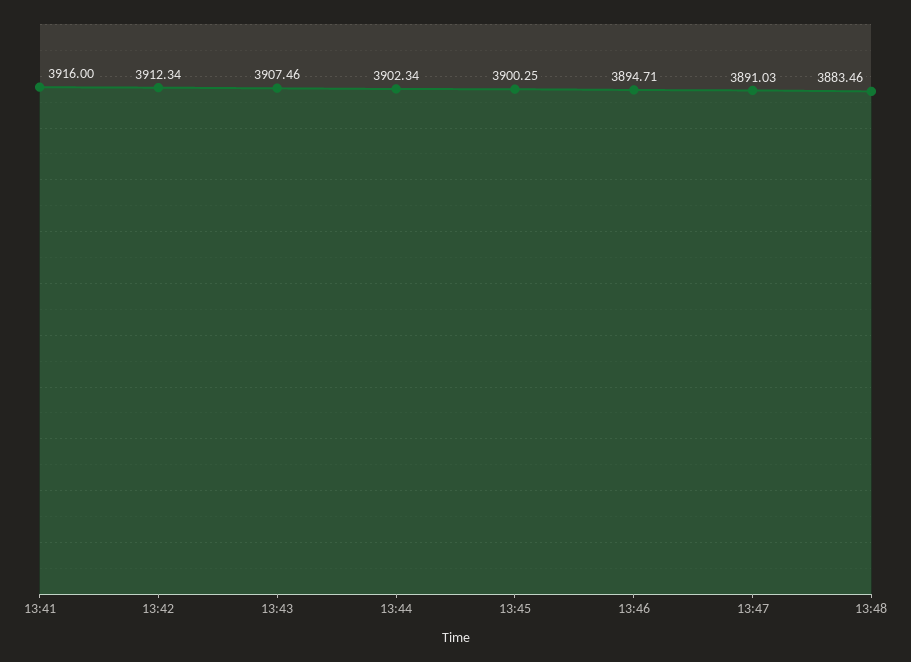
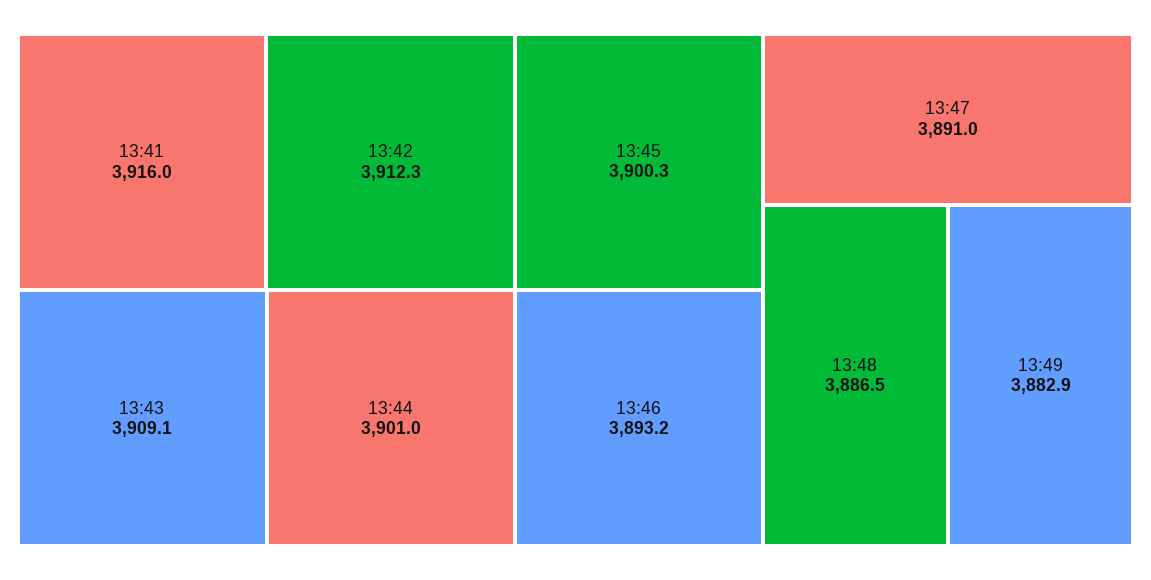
13:43: 3907.46 -> 3909.1
13:44: 3902.34 -> 3901
13:46: 3894.71 -> 3893.2
13:48: 3883.46 -> 3886.5
13:49: none -> 3882.9

